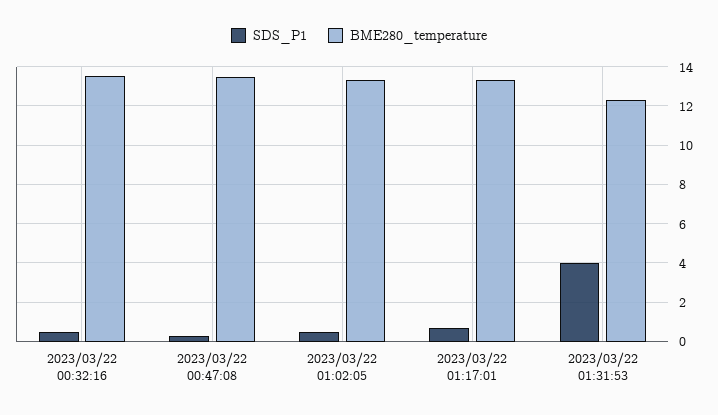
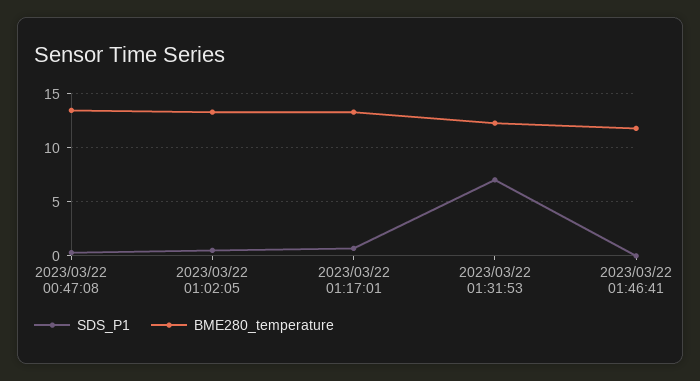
SDS_P1, 2023/03/22 00:32:16: 0.5 -> none
BME280_temperature, 2023/03/22 00:32:16: 13.5 -> none
SDS_P1, 2023/03/22 01:31:53: 4 -> 7
SDS_P1, 2023/03/22 01:46:41: none -> 0
BME280_temperature, 2023/03/22 01:46:41: none -> 12

